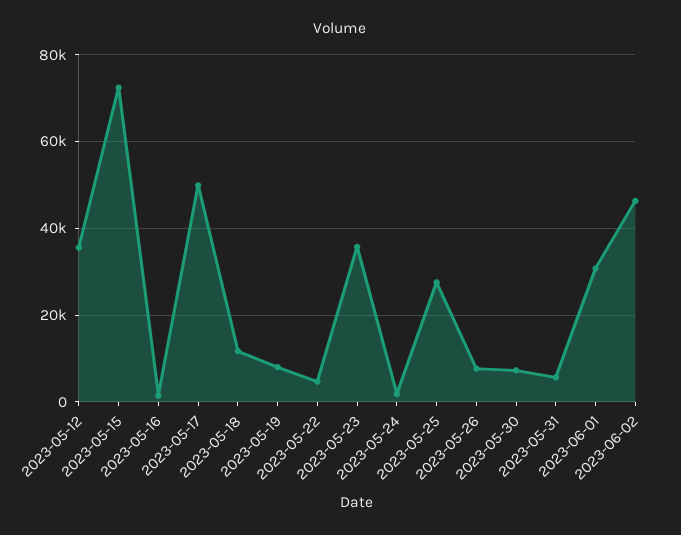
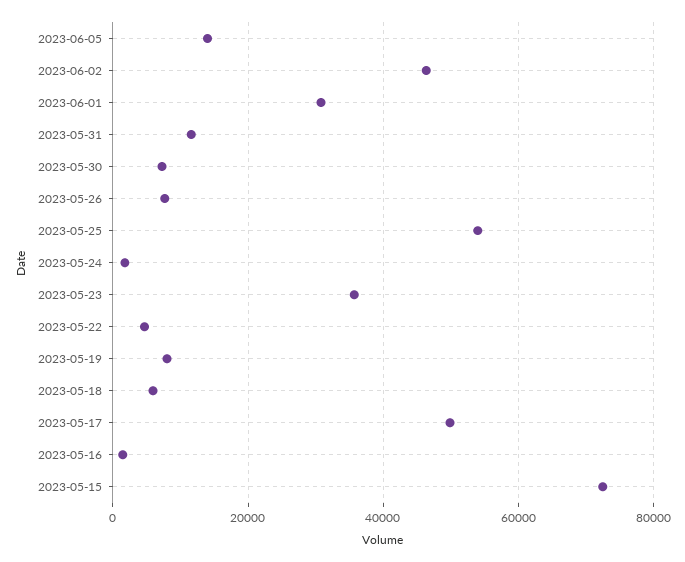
2023-05-12: 36000 -> none
2023-05-18: 12000 -> 6000
2023-05-25: 28000 -> 54000
2023-05-31: 6000 -> 12000
2023-06-05: none -> 14000

